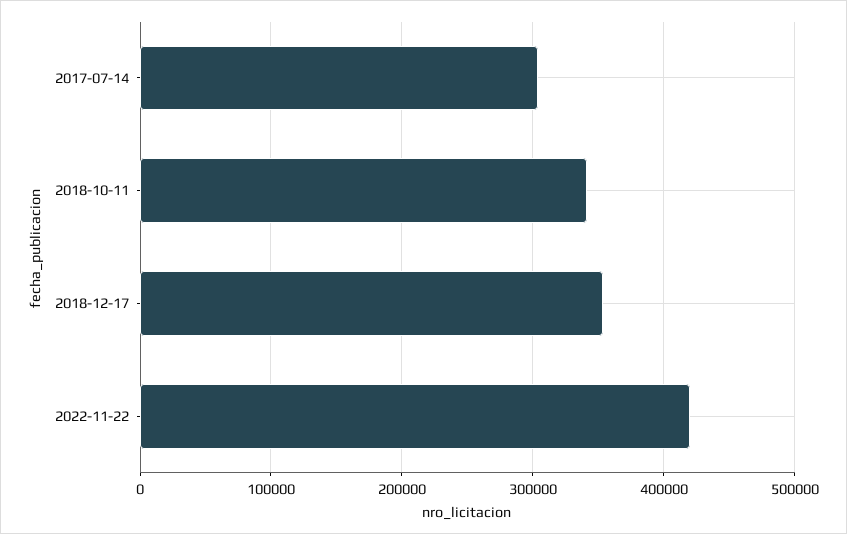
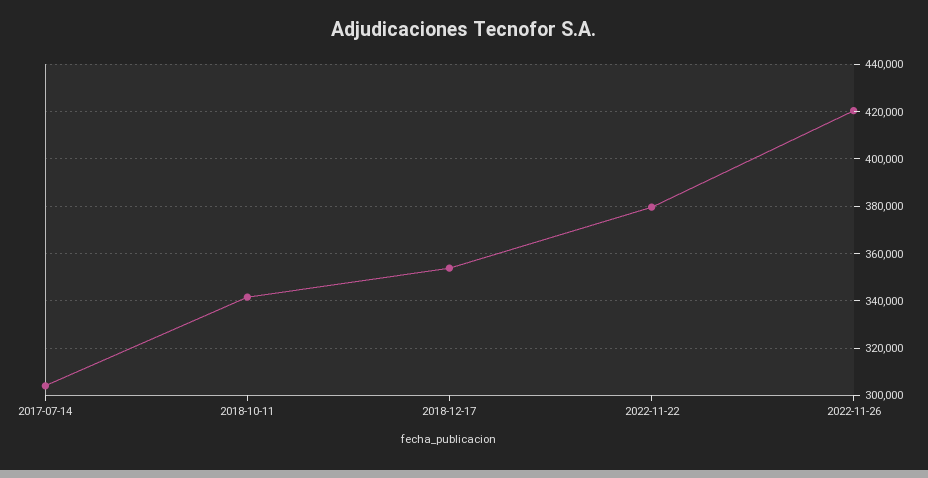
2022-11-22: 420000 -> 380000
2022-11-26: none -> 420000

